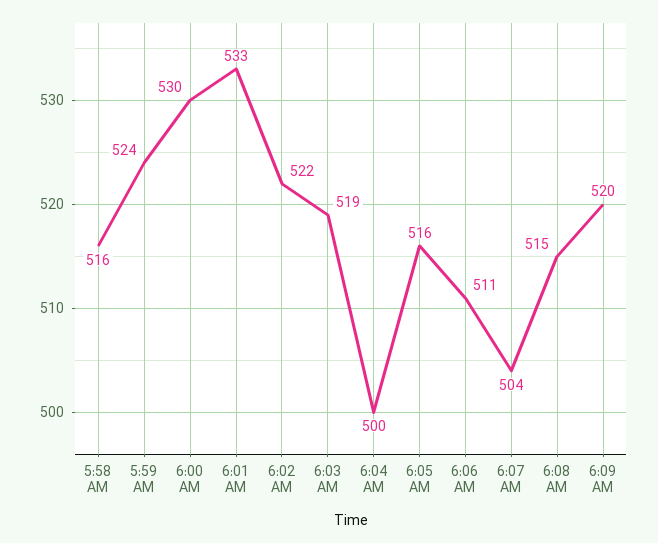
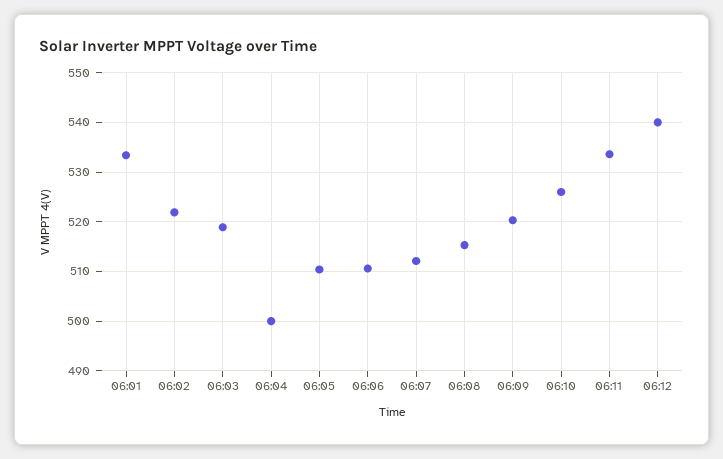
5:58 AM: 516 -> none
5:59 AM: 524 -> none
6:00 AM: 530 -> none
6:05 AM: 516 -> 510
6:07 AM: 504 -> 512
06:10: none -> 526
06:11: none -> 534
06:12: none -> 540

